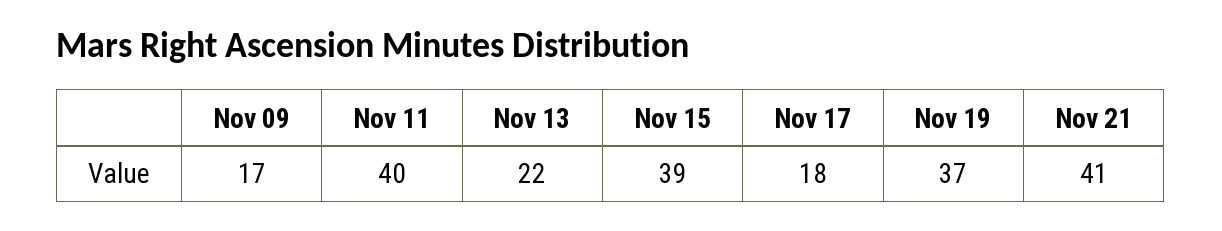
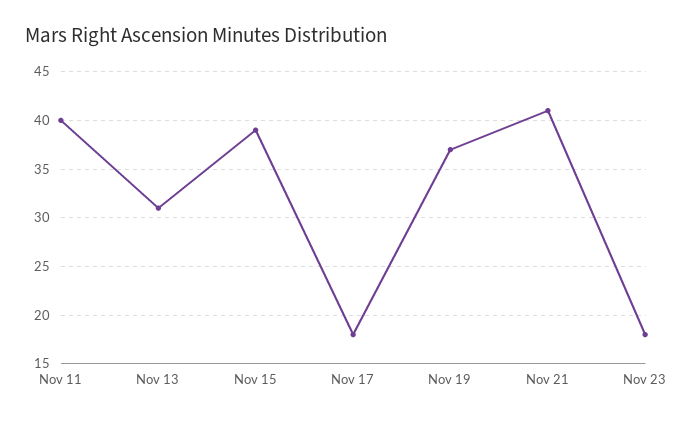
Nov 09: 17 -> none
Nov 13: 22 -> 31
Nov 23: none -> 18

